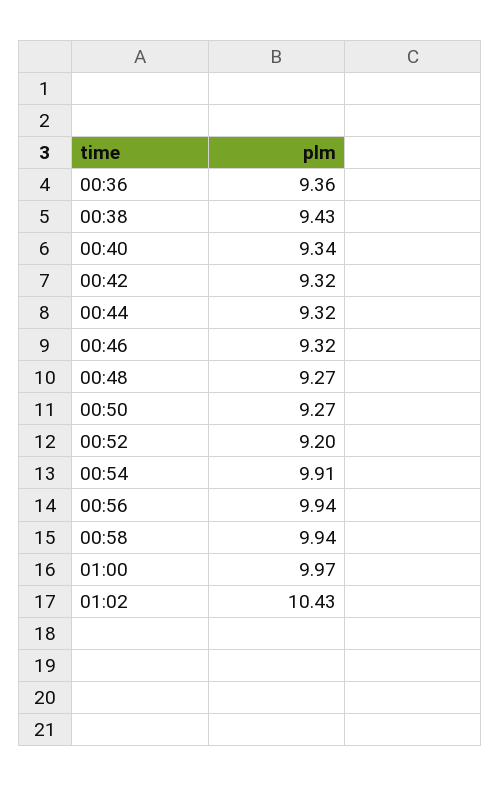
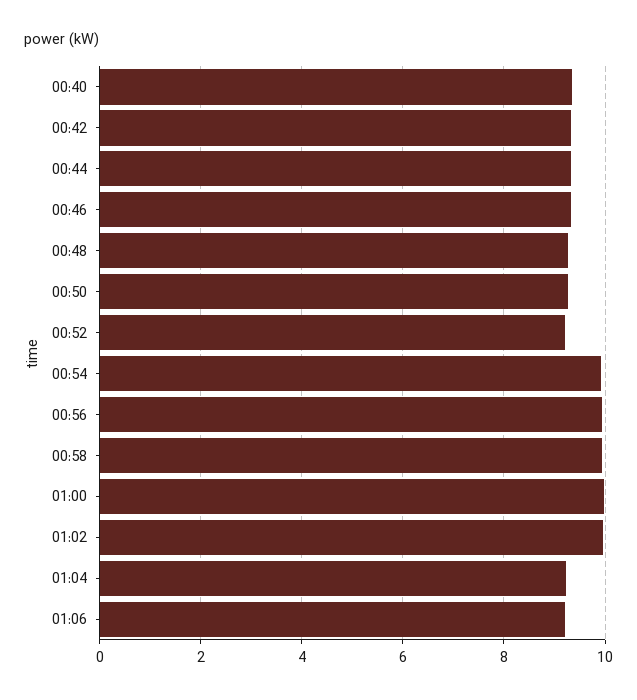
00:36: 9.36 -> none
00:38: 9.43 -> none
01:02: 10.43 -> 10
01:04: none -> 9.2
01:06: none -> 9.2

